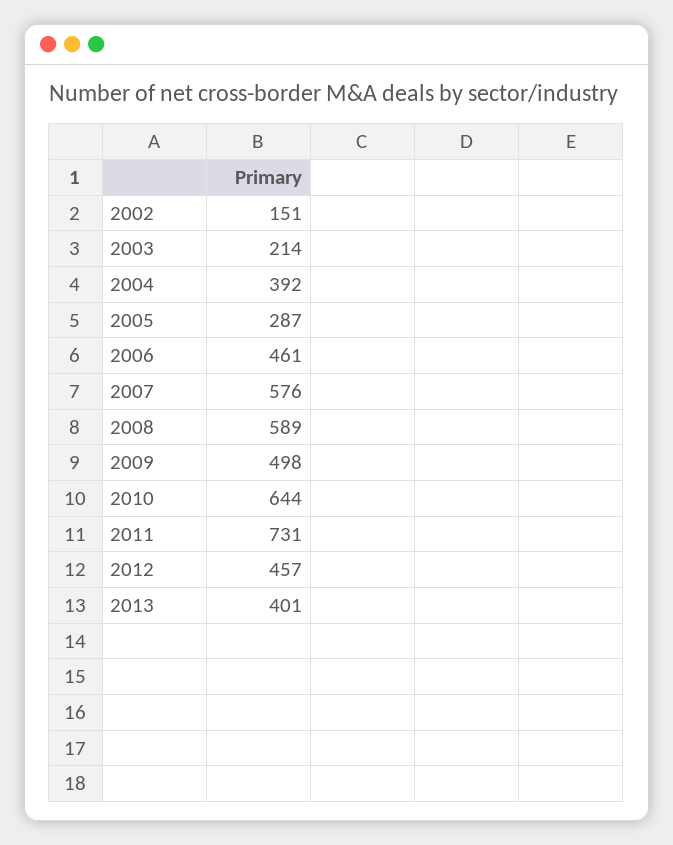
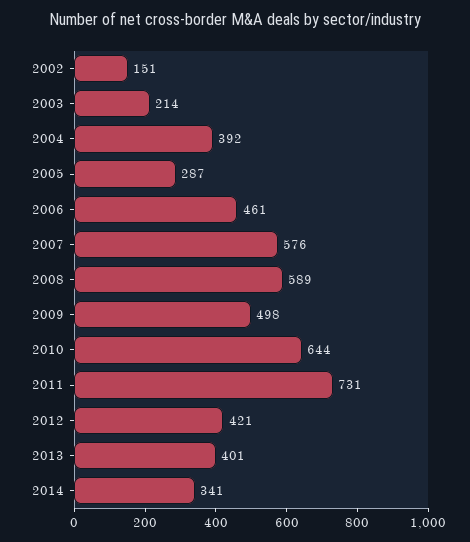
2012: 457 -> 421
2014: none -> 341

